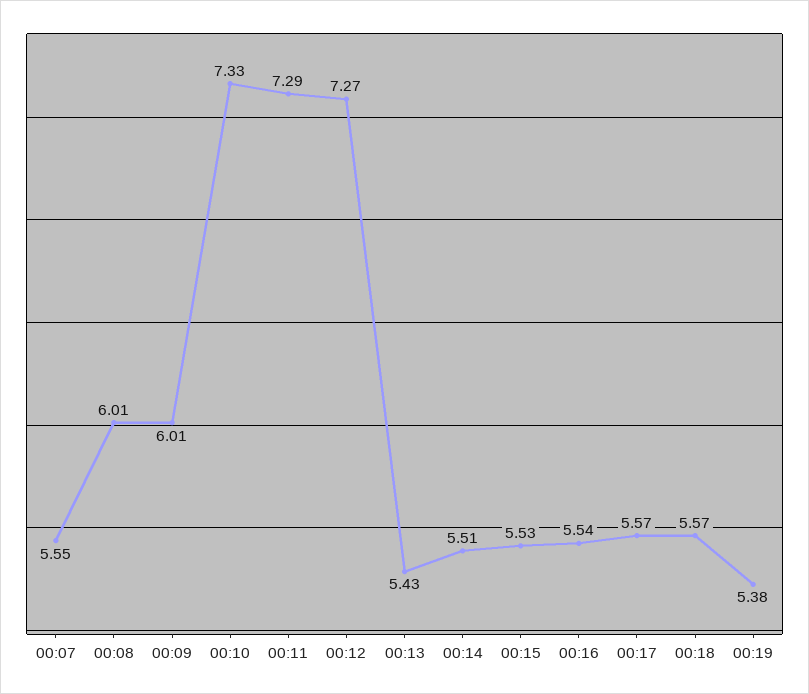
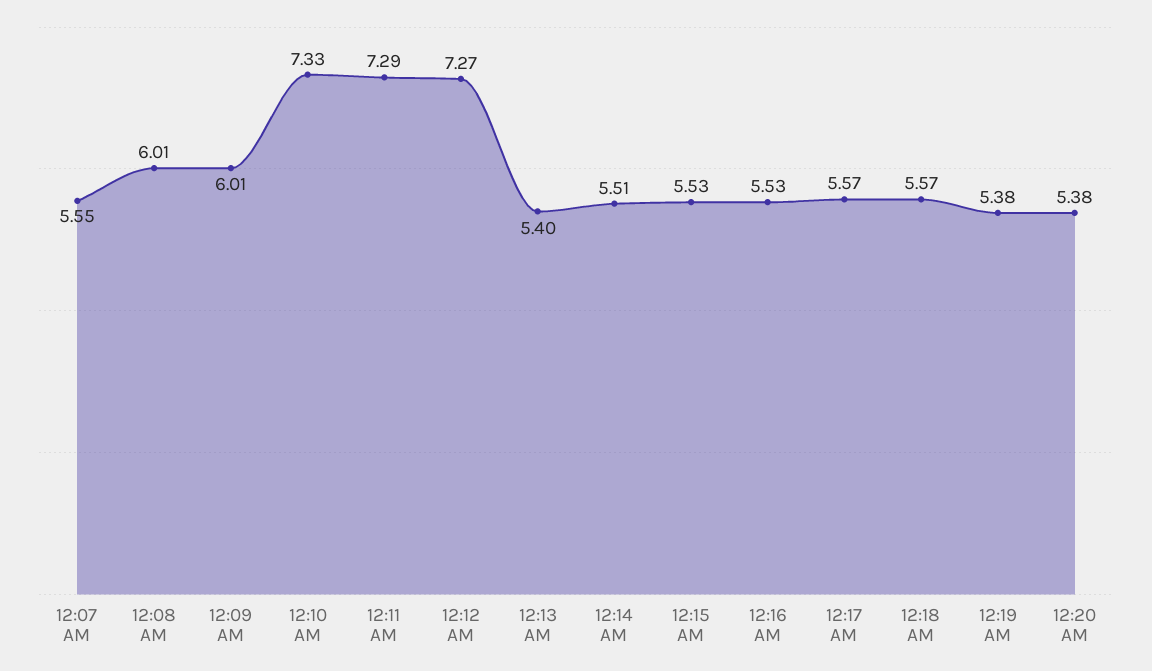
00:13: 5.43 -> 5.4
00:16: 5.54 -> 5.53
12:20 AM: none -> 5.38

